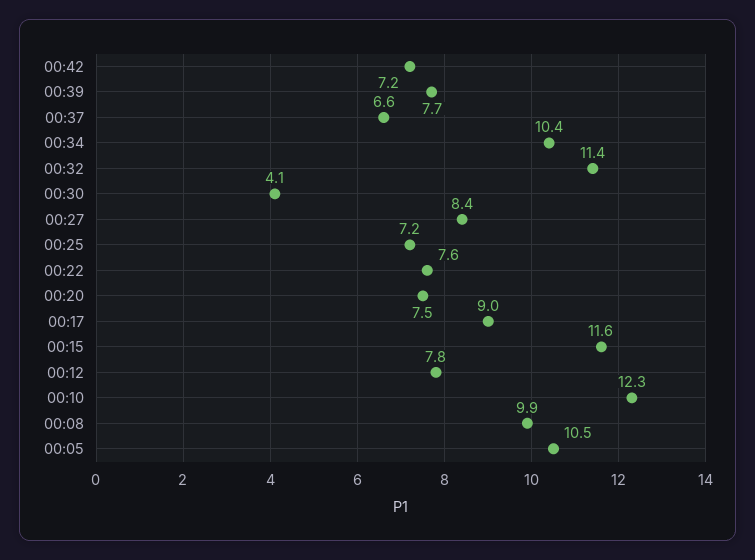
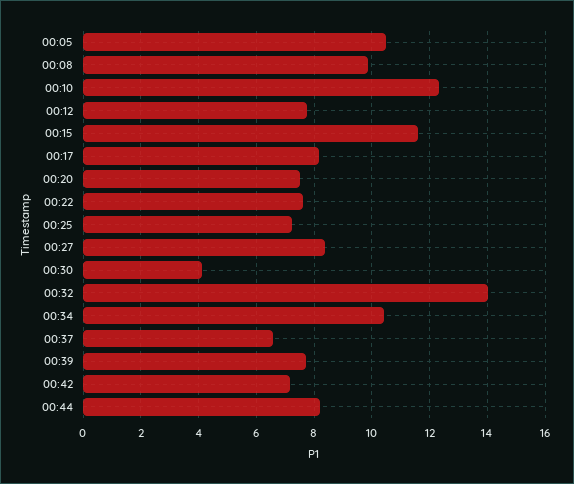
00:32: 11.4 -> 14
00:17: 9 -> 8.25
00:44: none -> 8.25

